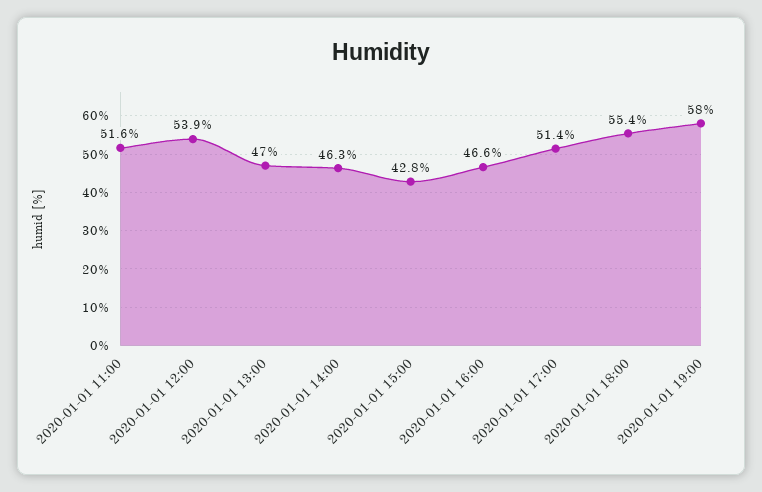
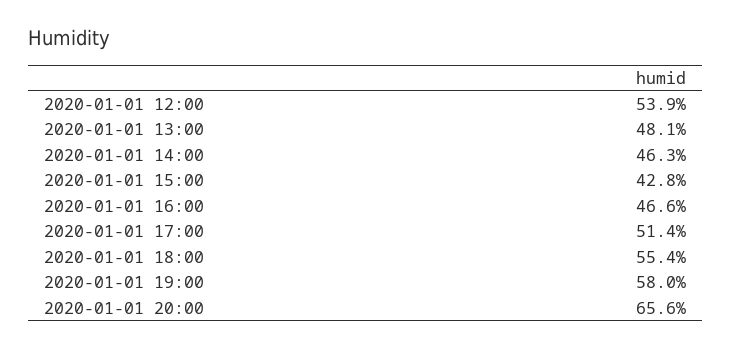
2020-01-01 11:00: 51.6 -> none
2020-01-01 13:00: 47 -> 48.1
2020-01-01 20:00: none -> 65.6

